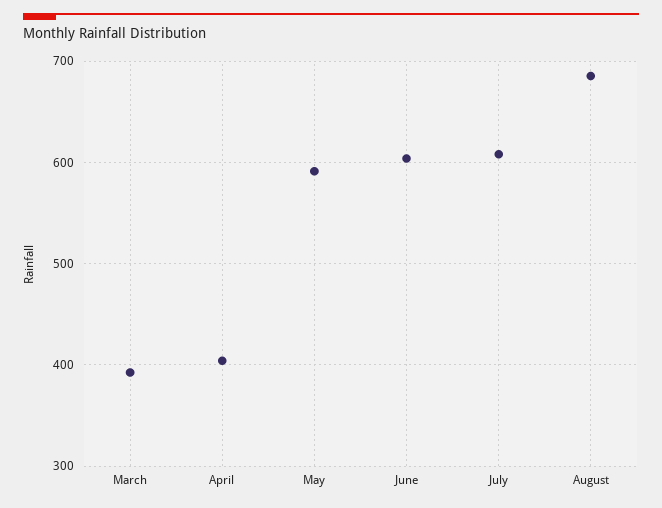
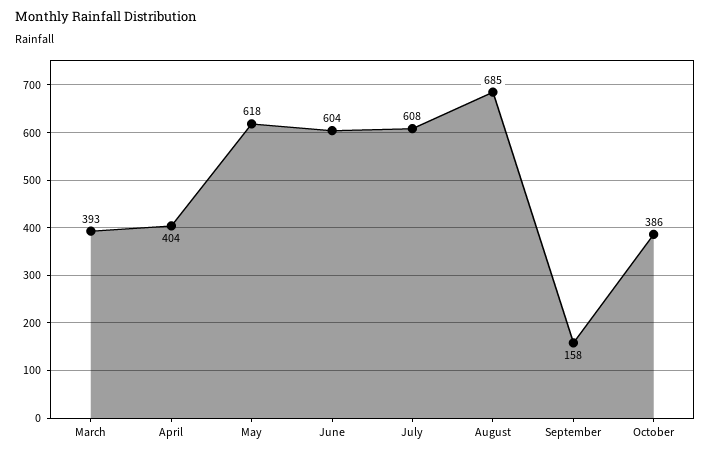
May: 590 -> 618
September: none -> 158
October: none -> 386

